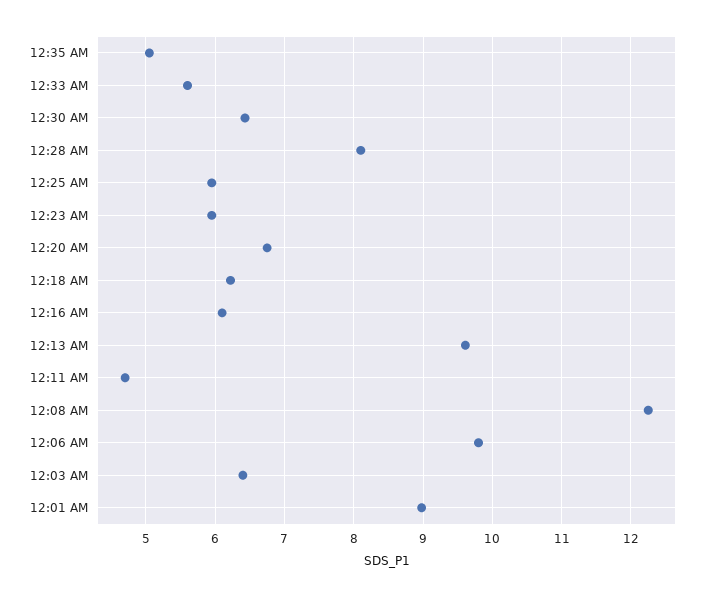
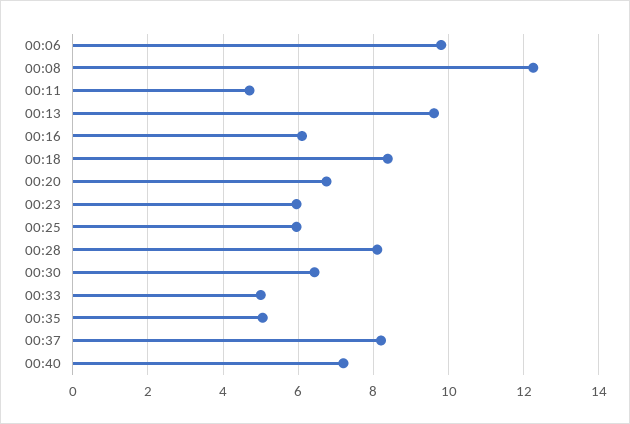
12:33 AM: 5.6 -> 5
12:18 AM: 6.2 -> 8.4
12:03 AM: 6.4 -> none
12:01 AM: 9 -> none
00:37: none -> 8.2
00:40: none -> 7.2

